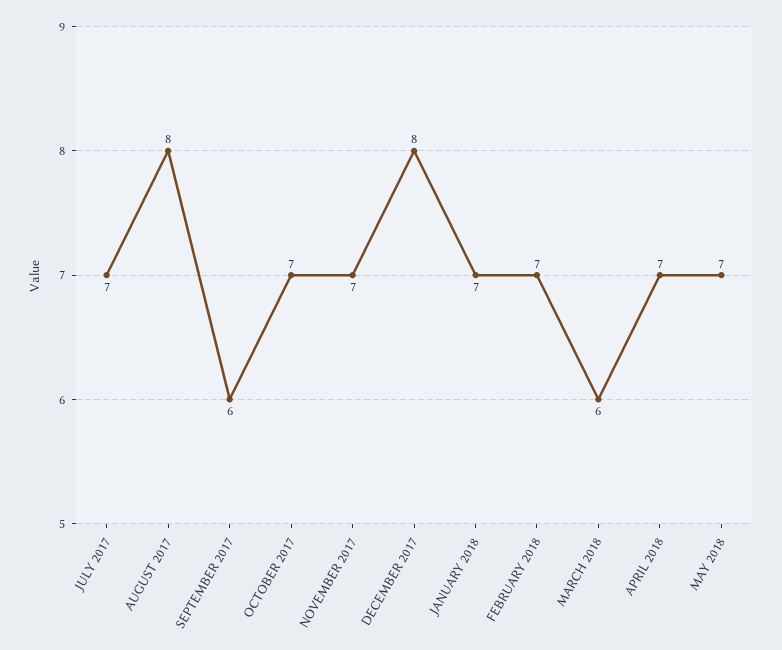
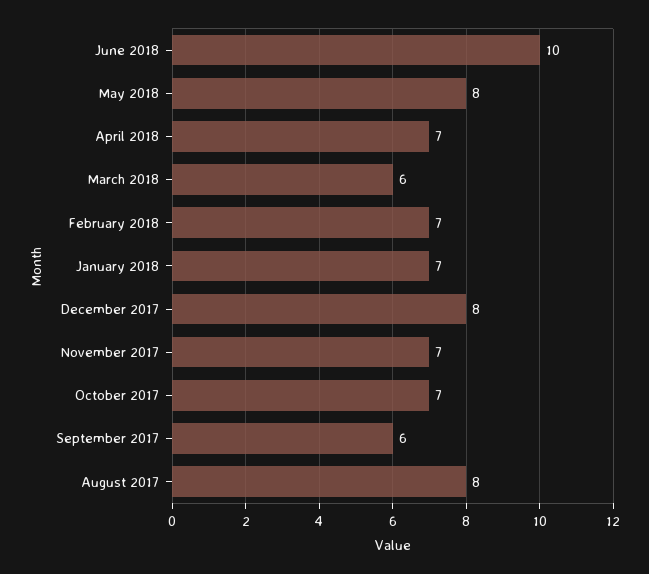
JULY 2017: 7 -> none
MAY 2018: 7 -> 8
June 2018: none -> 10

